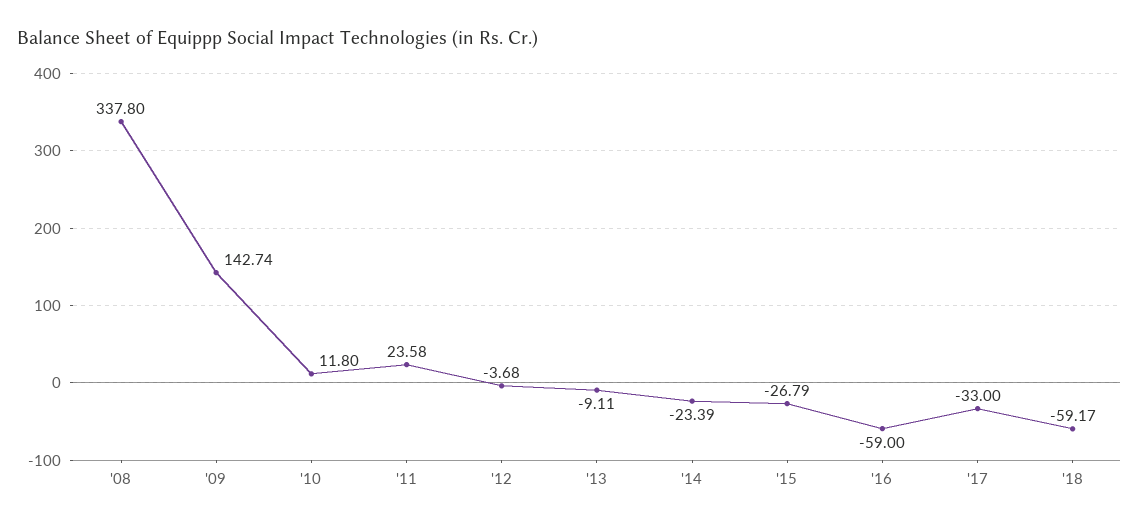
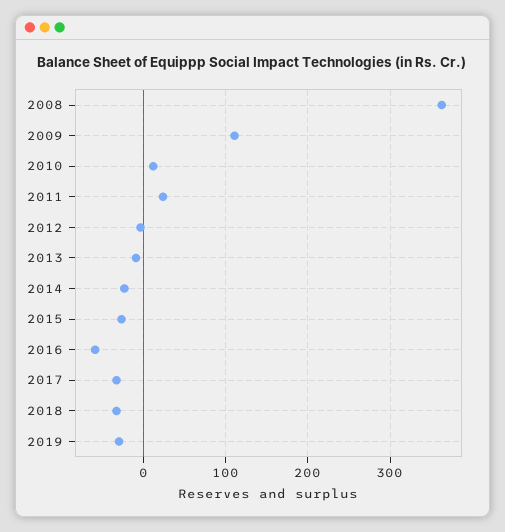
'08: 337.8 -> 360
'09: 142.74 -> 110
'18: -59.17 -> -30
2019: none -> -30

